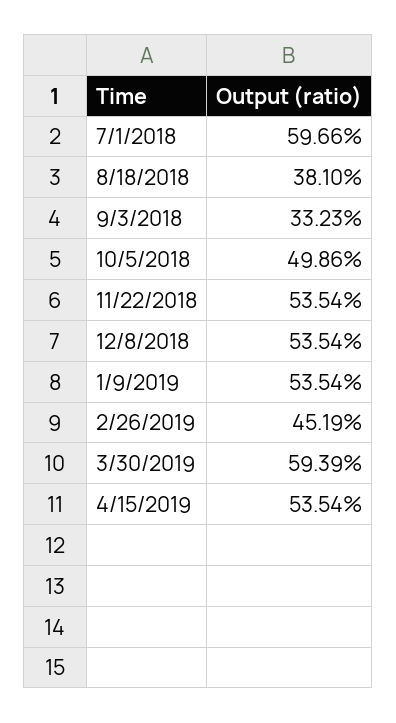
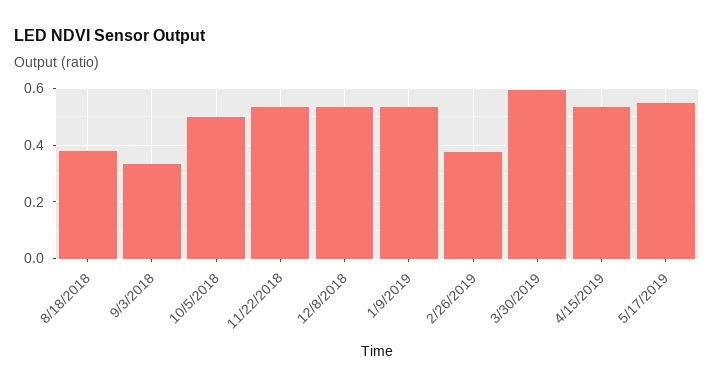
7/1/2018: 0.5966 -> none
2/26/2019: 0.4519 -> 0.375
5/17/2019: none -> 0.55

